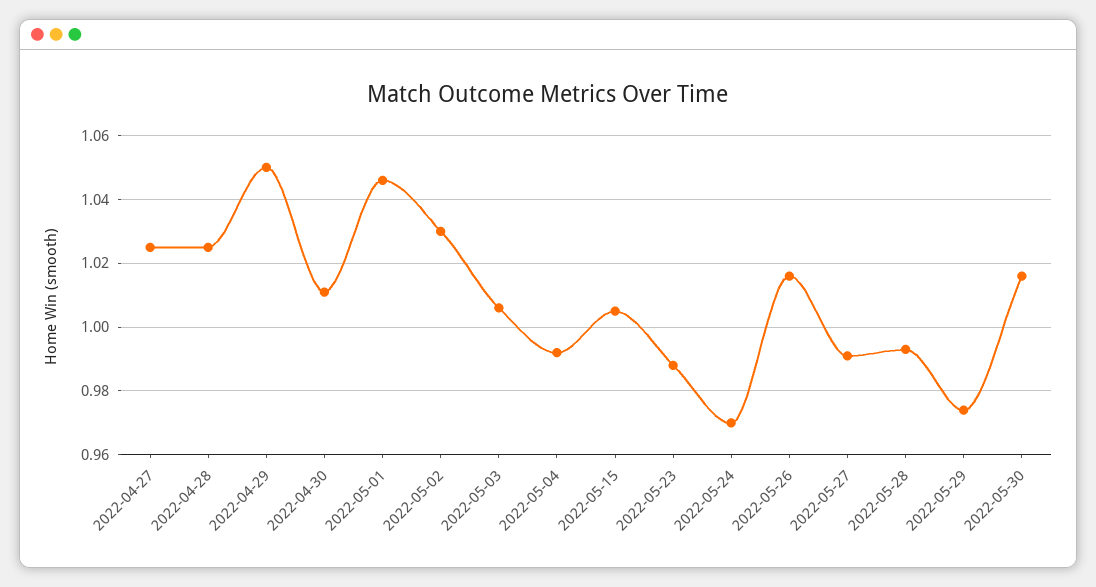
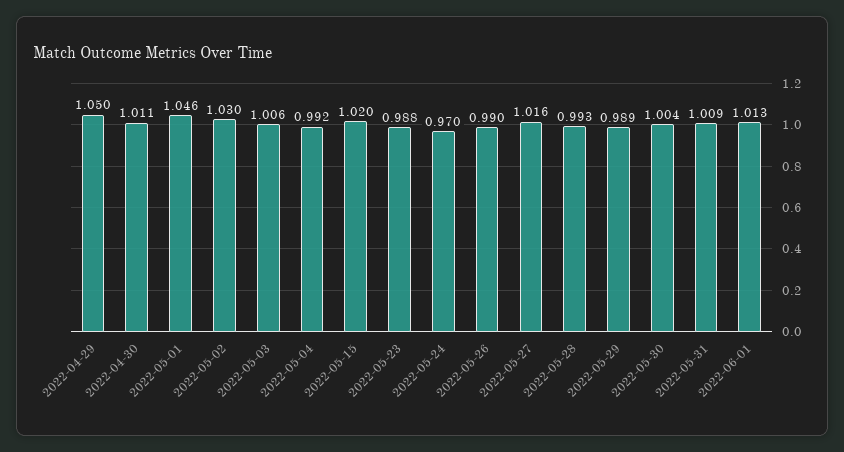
2022-04-27: 1.025 -> none
2022-04-28: 1.025 -> none
2022-05-15: 1.005 -> 1.02
2022-05-26: 1.015 -> 0.99
2022-05-27: 0.99 -> 1.016
2022-05-29: 0.975 -> 0.989
2022-05-30: 1.015 -> 1.004
2022-05-31: none -> 1.009
2022-06-01: none -> 1.013

